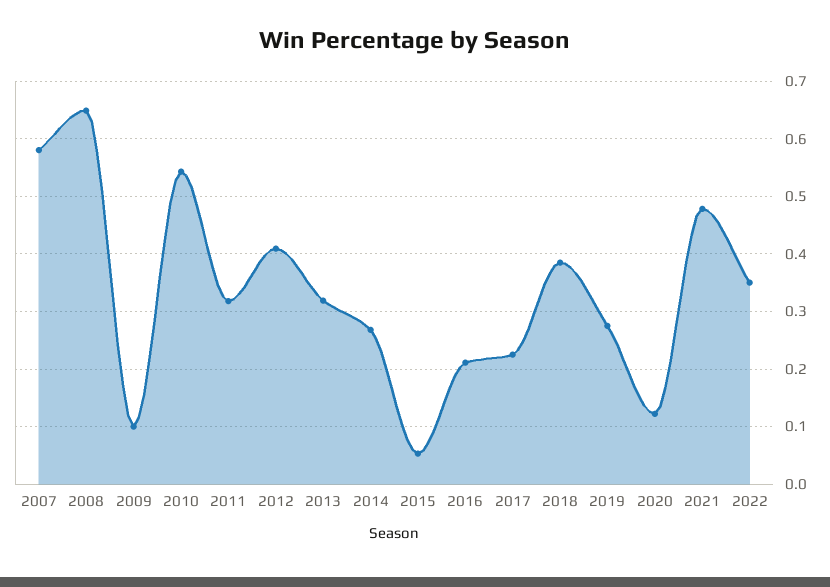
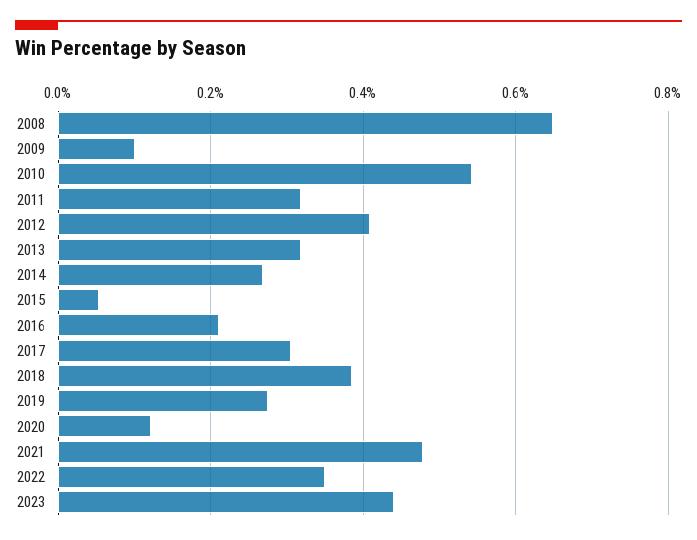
2007: 0.58 -> none
2017: 0.22 -> 0.3
2023: none -> 0.44

